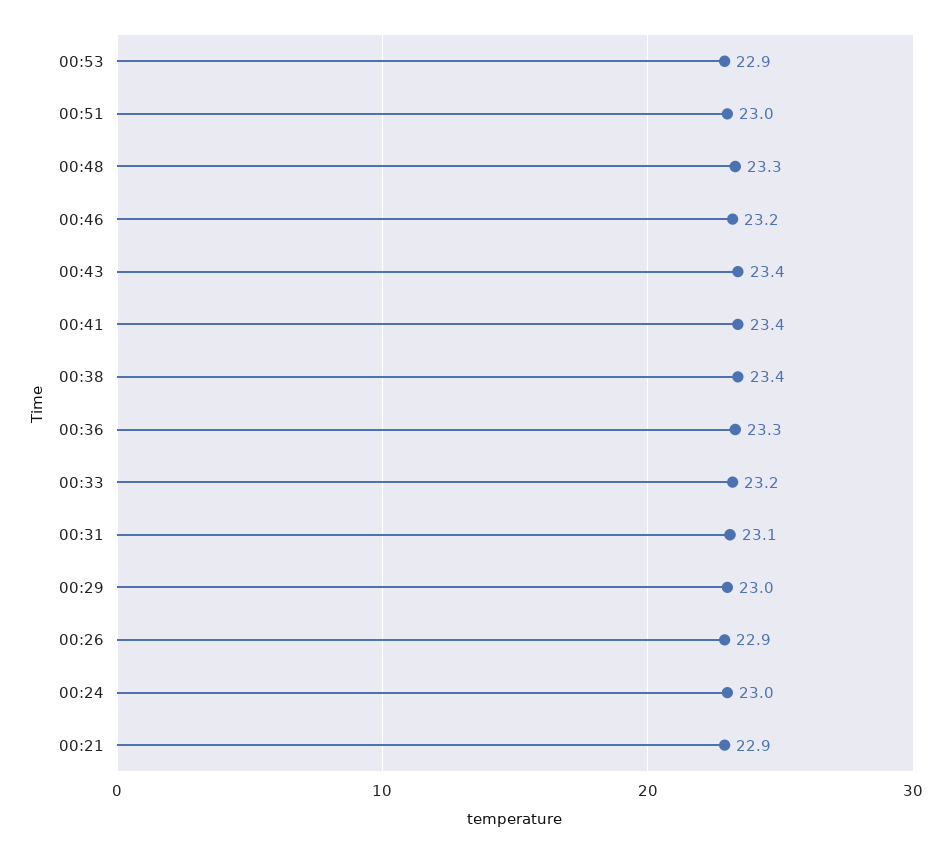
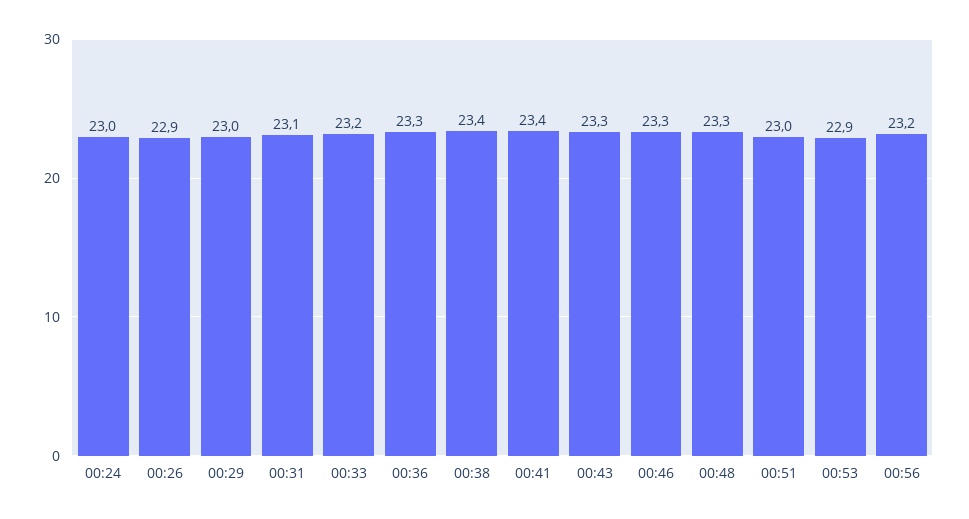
00:46: 23.2 -> 23.3
00:43: 23.4 -> 23.3
00:21: 22.9 -> none
00:56: none -> 23.2

